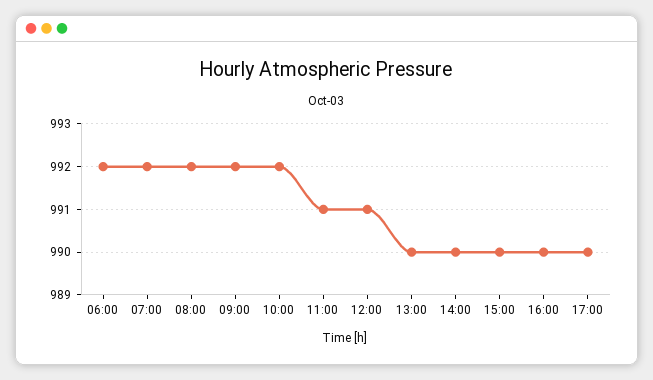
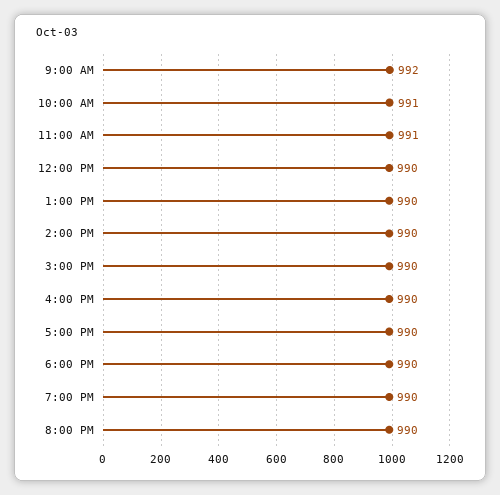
06:00: 992 -> none
07:00: 992 -> none
08:00: 992 -> none
10:00: 992 -> 991
12:00: 991 -> 990
6:00 PM: none -> 990
7:00 PM: none -> 990
8:00 PM: none -> 990

